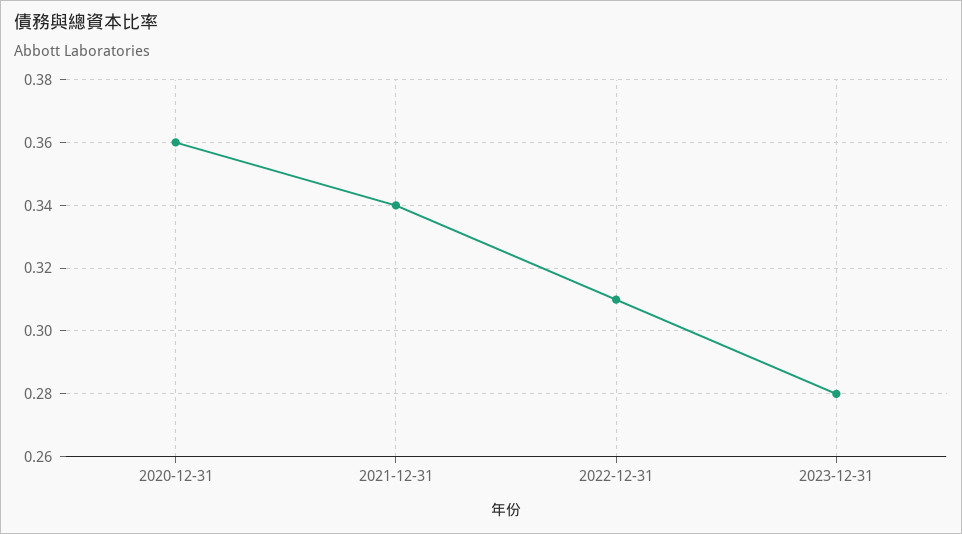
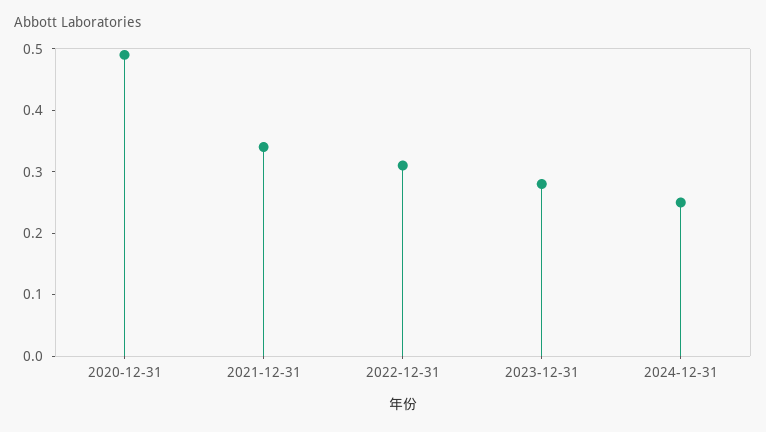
2020-12-31: 0.36 -> 0.5
2024-12-31: none -> 0.25

